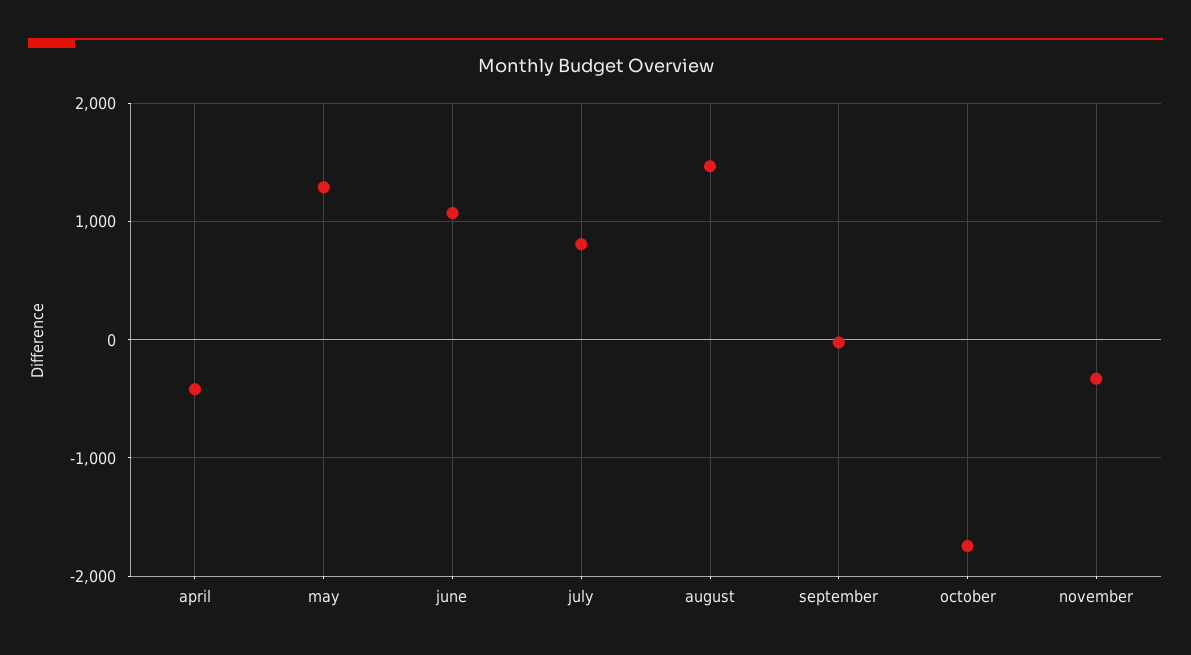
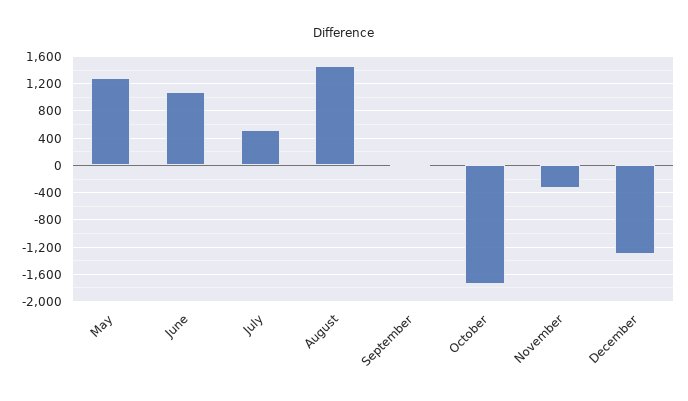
april: -400 -> none
july: 800 -> 500
December: none -> -1300

